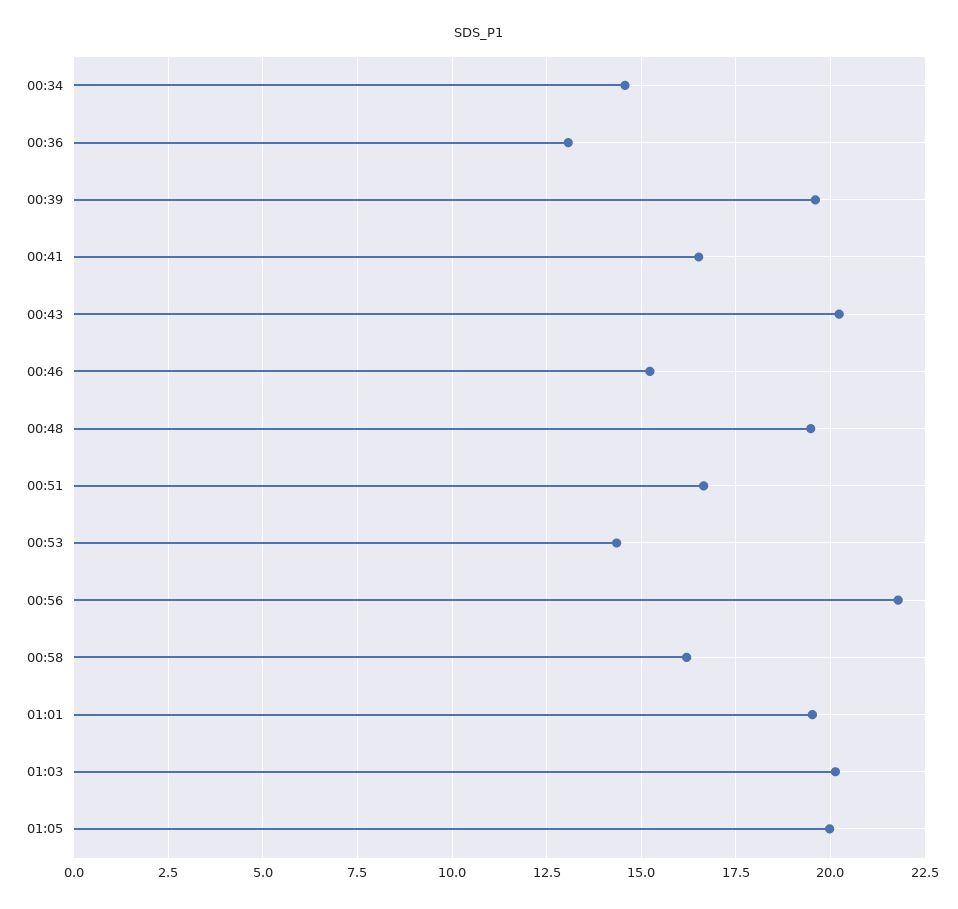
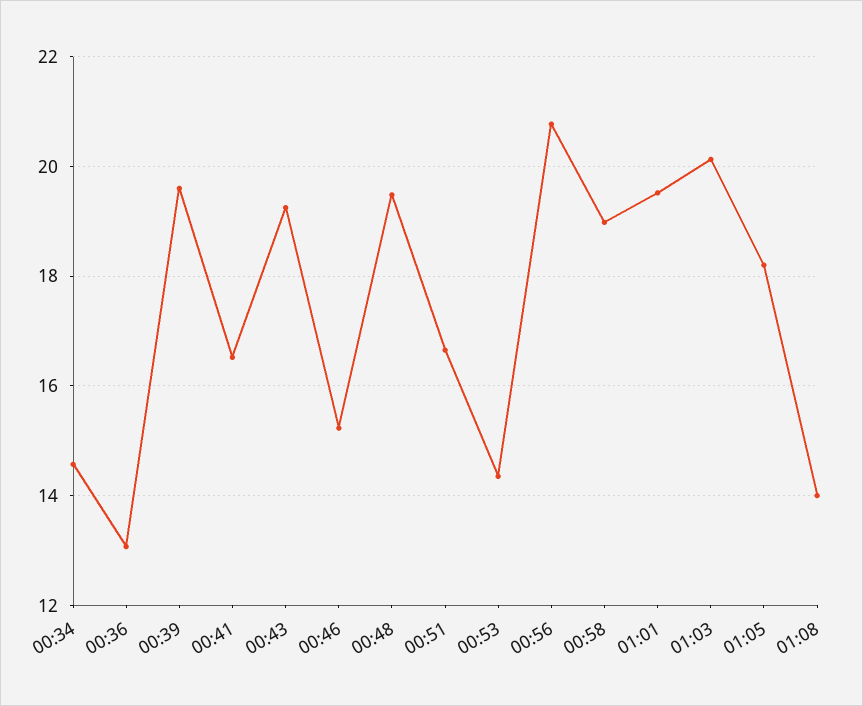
00:43: 20.25 -> 19.2
00:56: 21.75 -> 20.8
00:58: 16.25 -> 19
01:05: 20 -> 18.2
01:08: none -> 14

